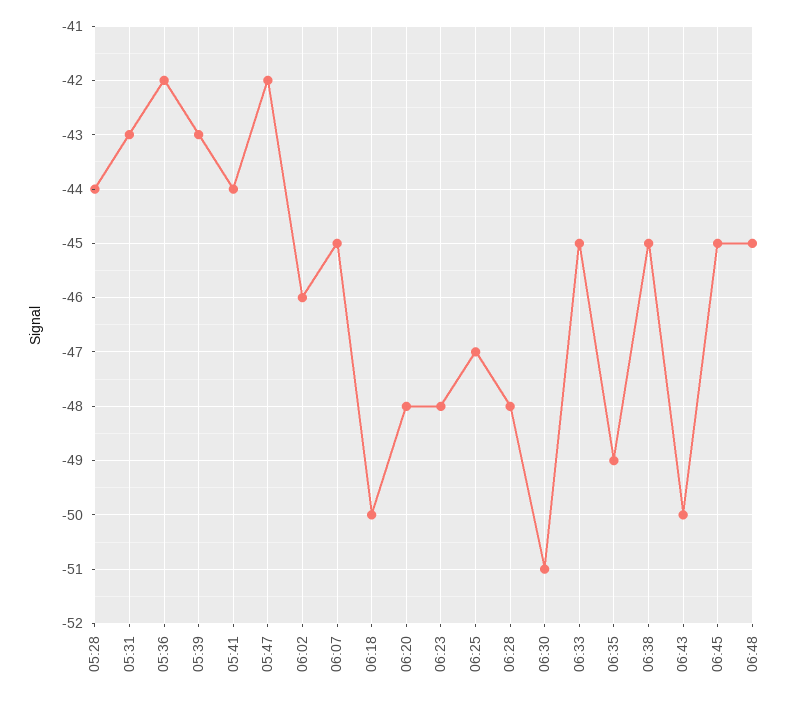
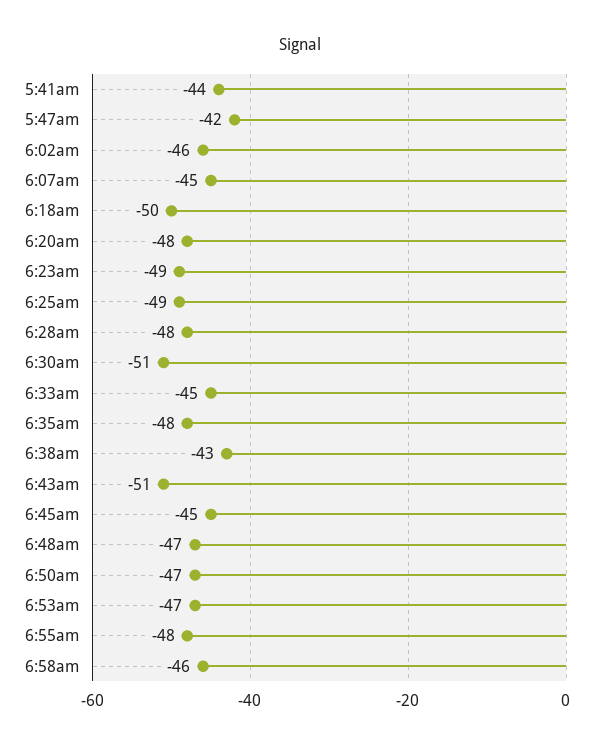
05:28: -44 -> none
05:31: -43 -> none
05:36: -42 -> none
05:39: -43 -> none
06:23: -48 -> -49
06:25: -47 -> -49
06:35: -49 -> -48
06:38: -45 -> -43
06:43: -50 -> -51
06:48: -45 -> -47
6:50am: none -> -47
6:53am: none -> -47
6:55am: none -> -48
6:58am: none -> -46

